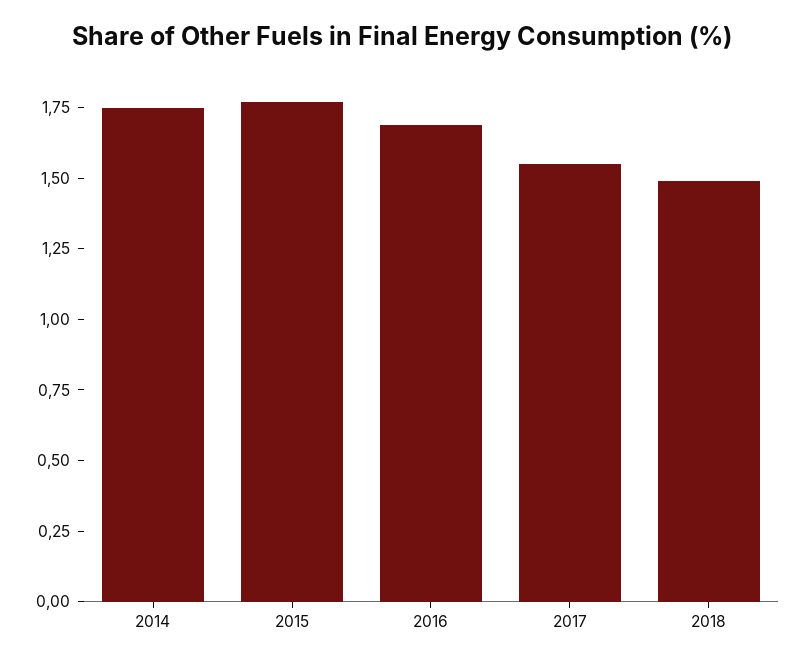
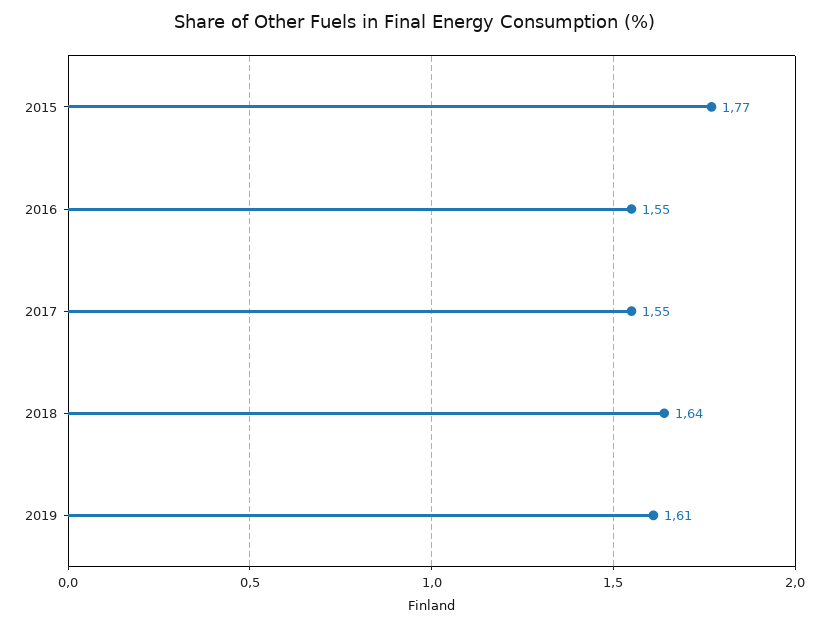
2014: 1.75 -> none
2016: 1.7 -> 1.55
2018: 1.5 -> 1.64
2019: none -> 1.61

